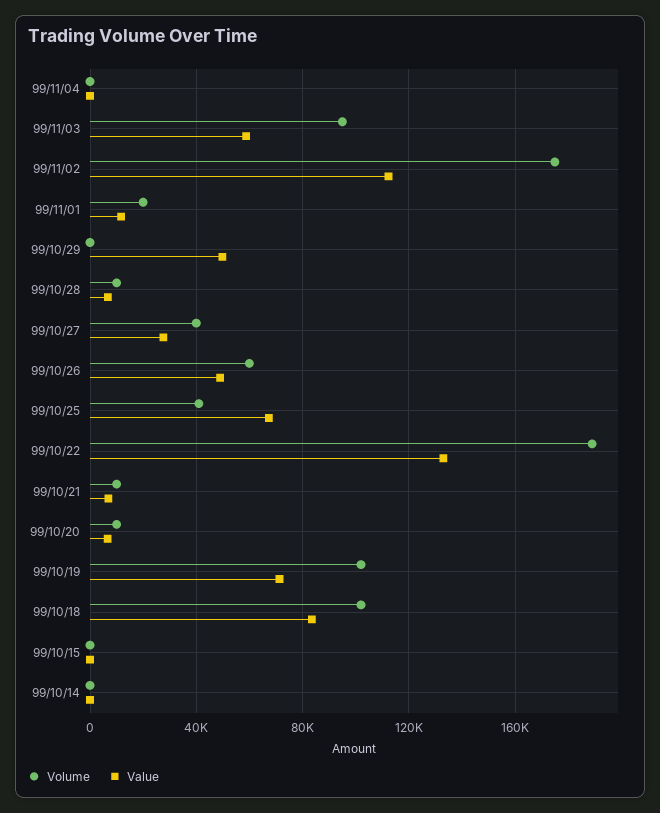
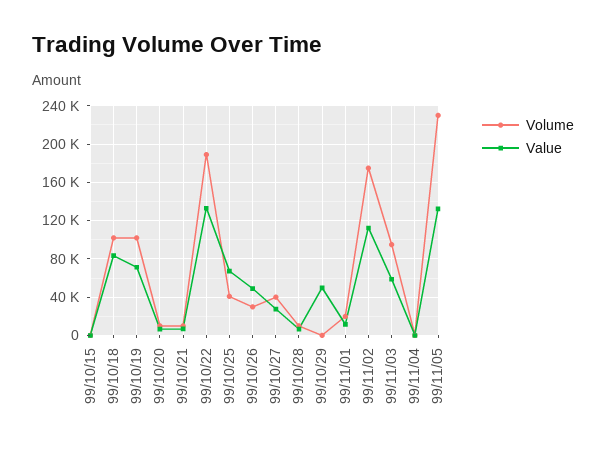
Volume, 99/10/26: 60000 -> 30000
Volume, 99/10/14: 0 -> none
Value, 99/10/14: 0 -> none
Volume, 99/11/05: none -> 230000
Value, 99/11/05: none -> 130000

